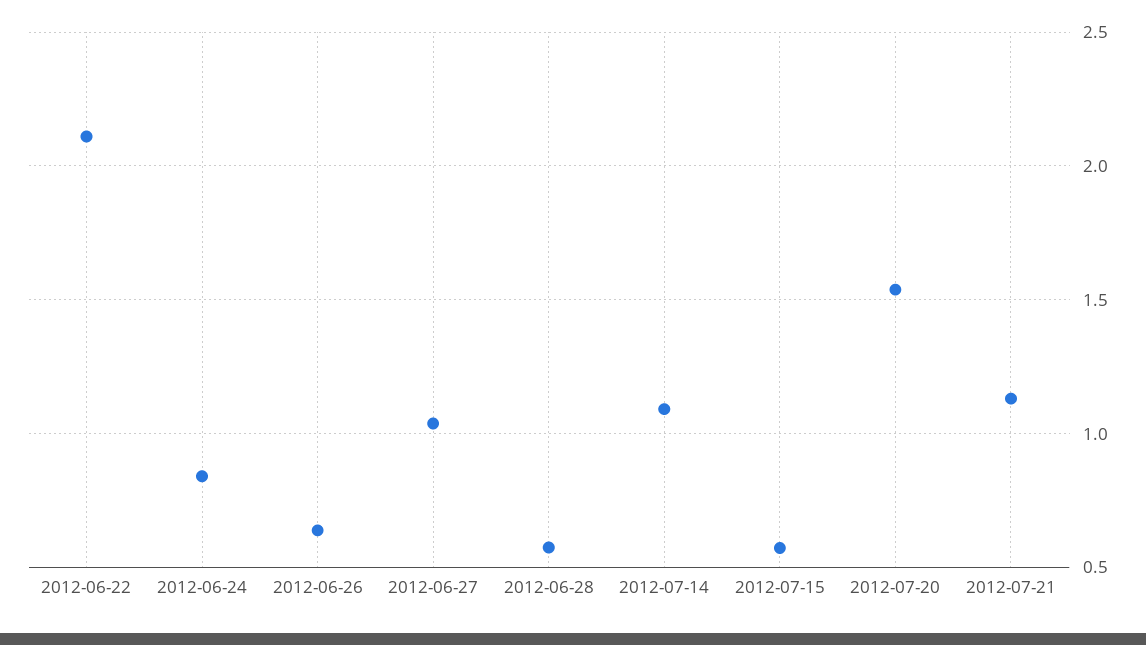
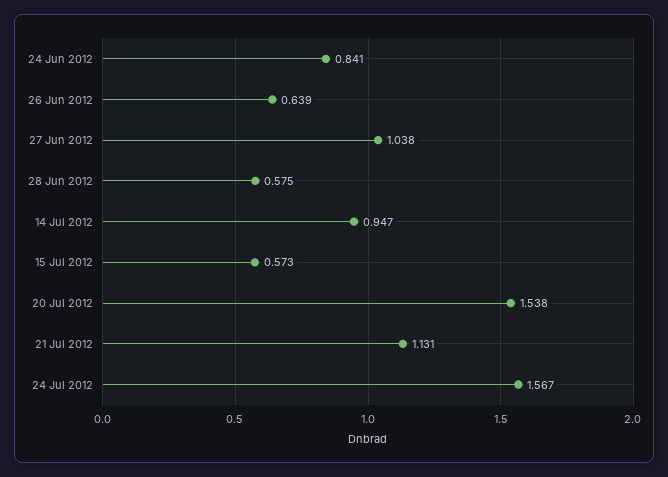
2012-06-22: 2.1 -> none
2012-07-14: 1.1 -> 0.947
24 Jul 2012: none -> 1.567

